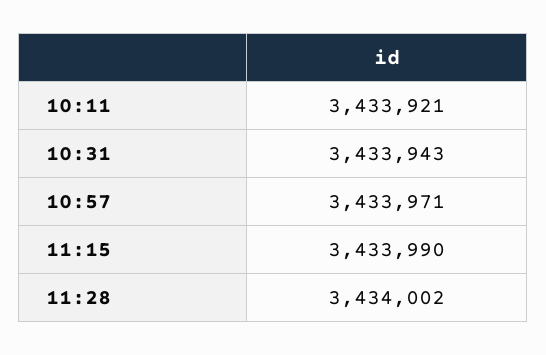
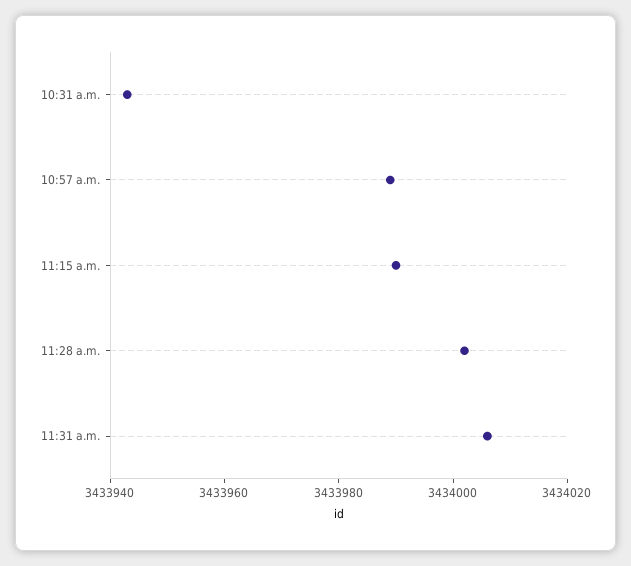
10:11: 3433921 -> none
10:57: 3433971 -> 3433990
11:31 a.m.: none -> 3434005

